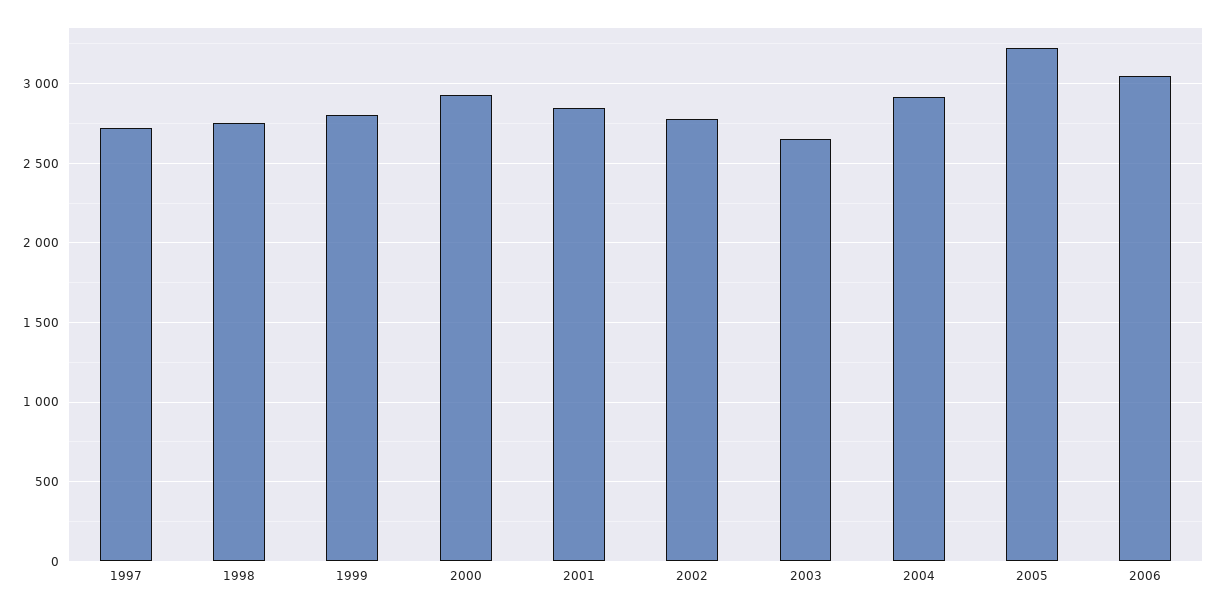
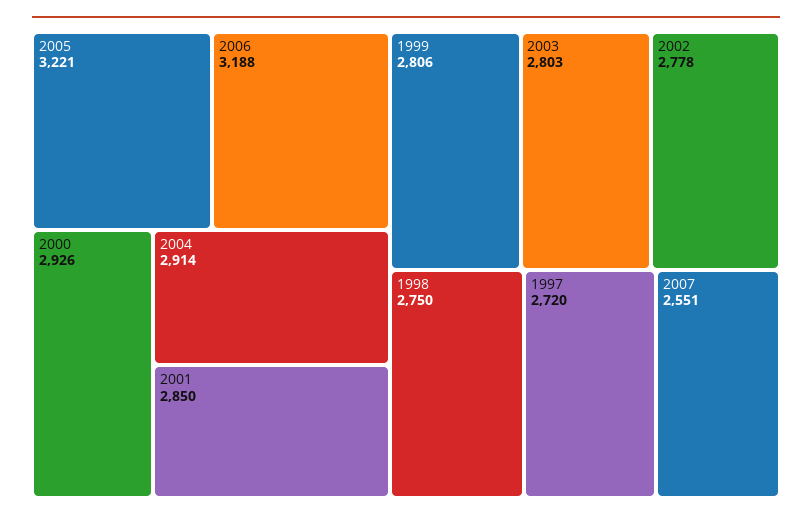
2003: 2650 -> 2803
2006: 3050 -> 3188
2007: none -> 2551

